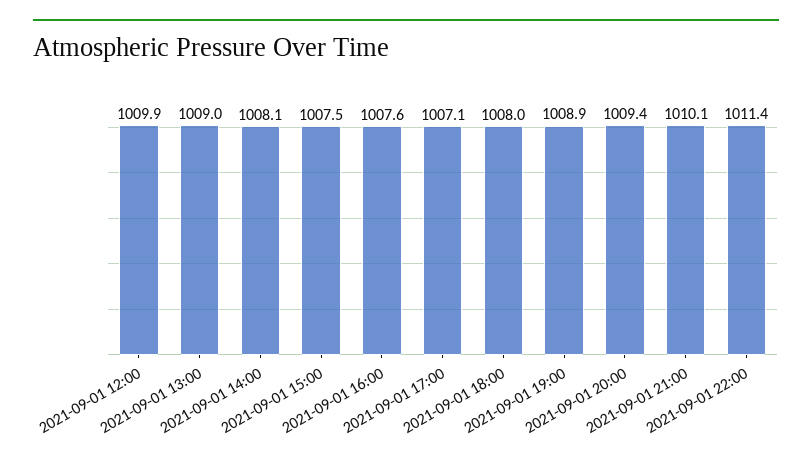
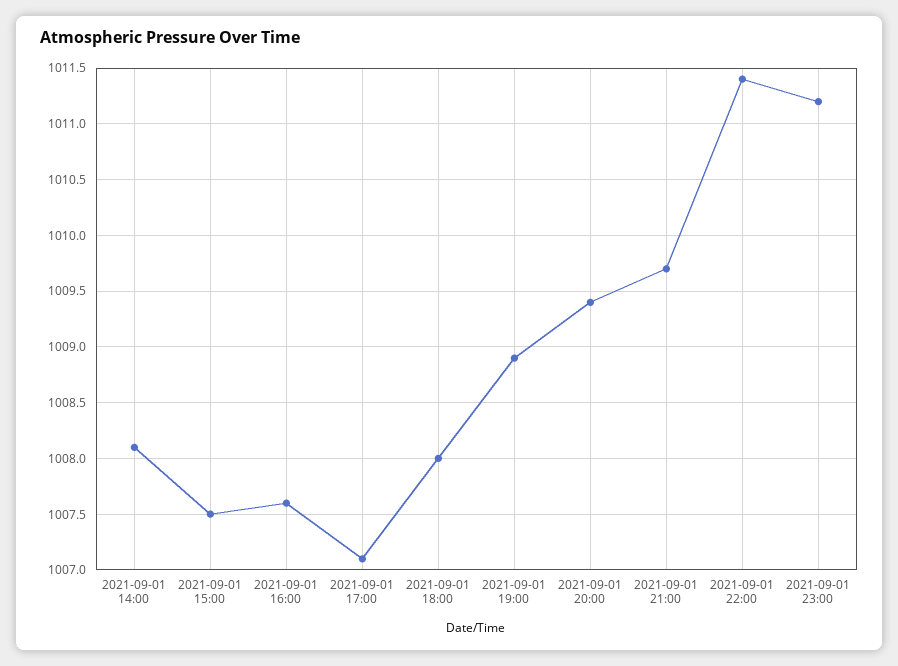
2021-09-01 12:00: 1009.9 -> none
2021-09-01 13:00: 1009 -> none
2021-09-01 21:00: 1010.1 -> 1009.7
2021-09-01 23:00: none -> 1011.2

